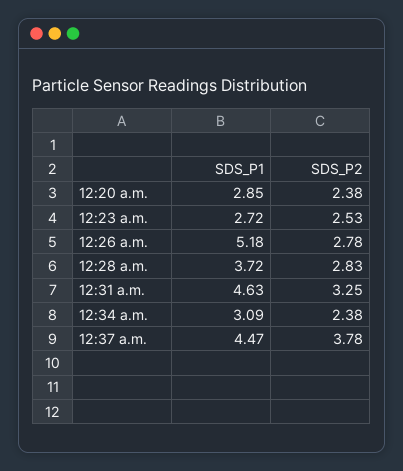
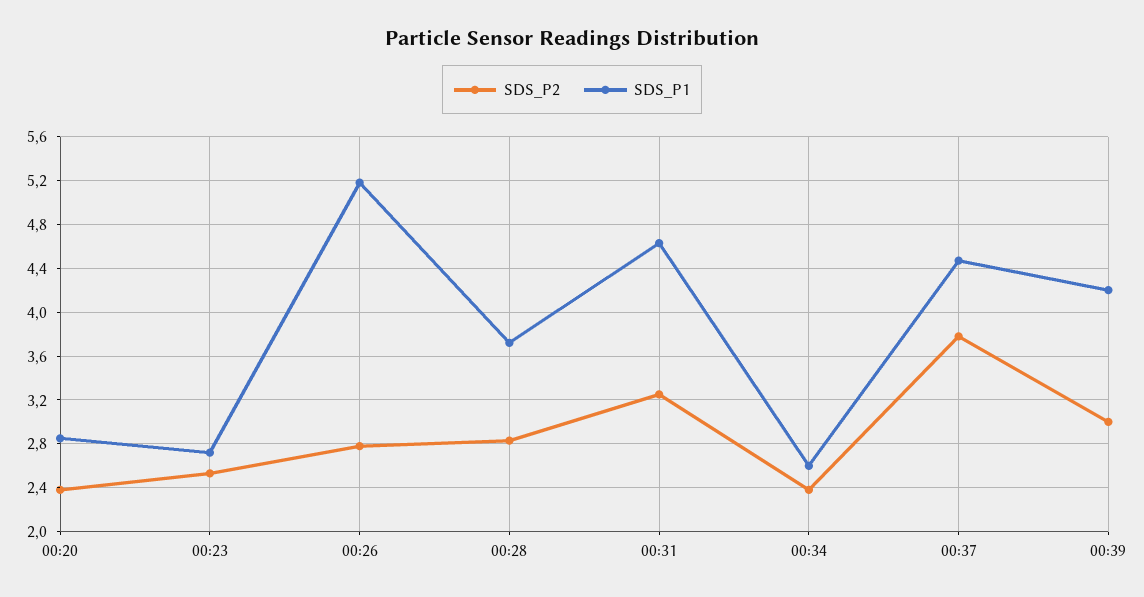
SDS_P1, 12:34 a.m.: 3.09 -> 2.6
SDS_P2, 00:39: none -> 3
SDS_P1, 00:39: none -> 4.2

